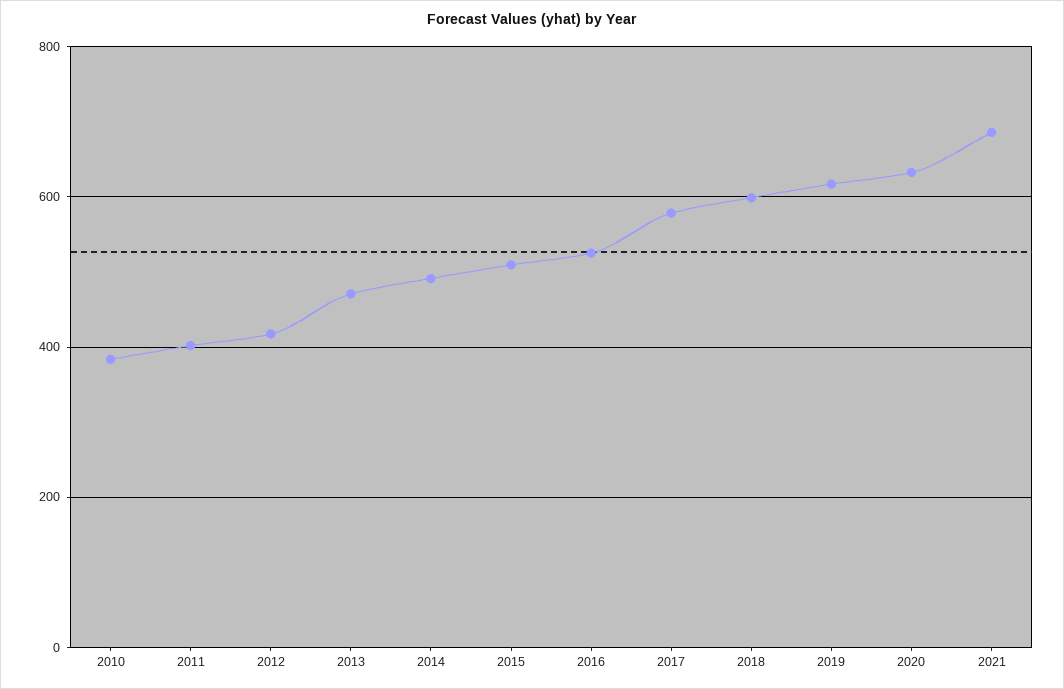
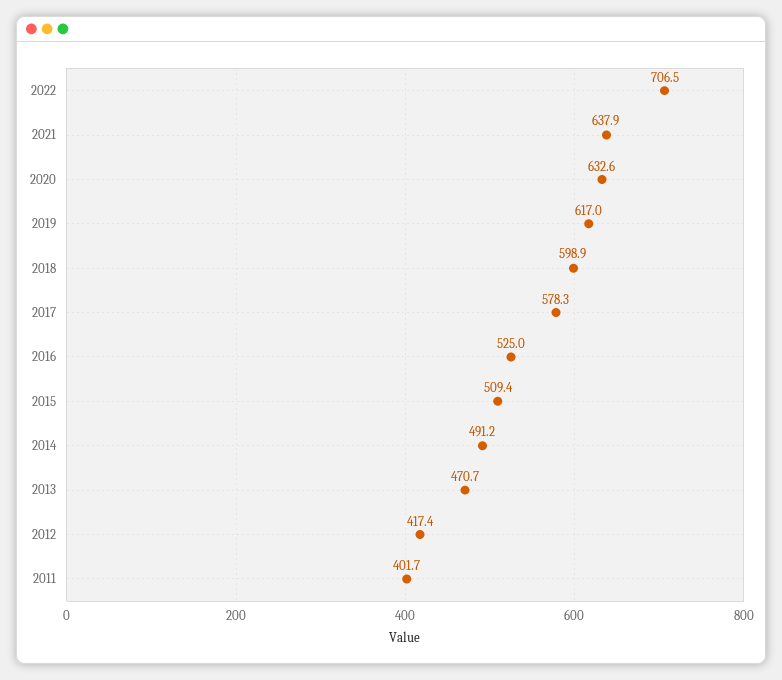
2010: 380 -> none
2021: 680 -> 637.9
2022: none -> 706.5

